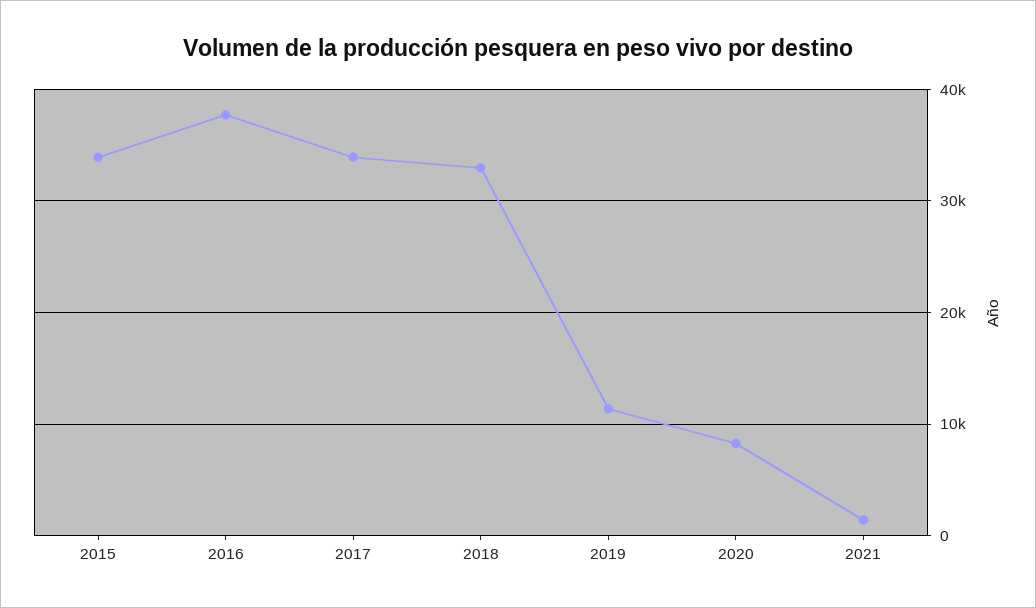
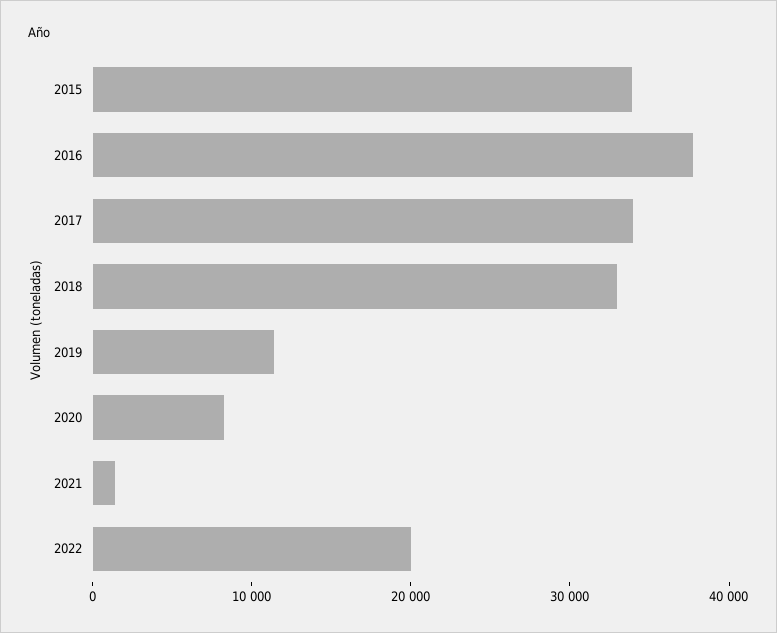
2022: none -> 20000

